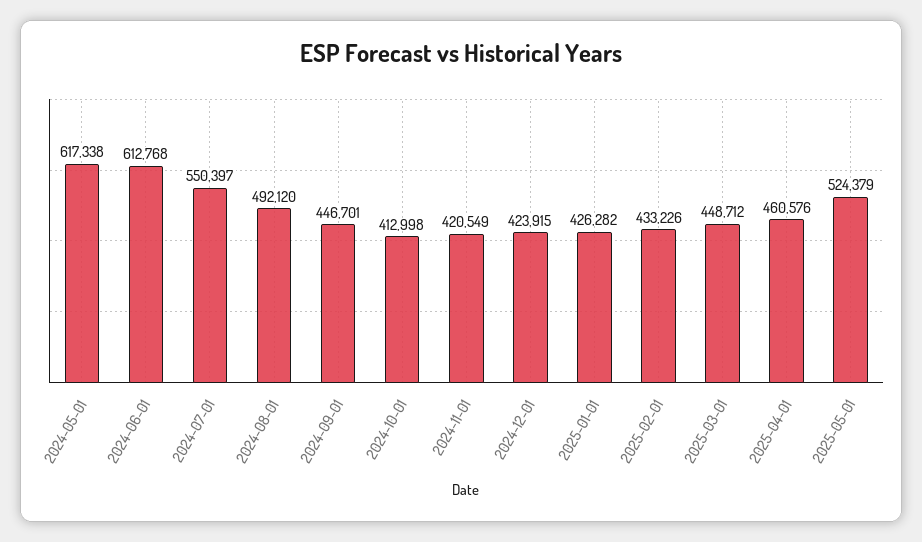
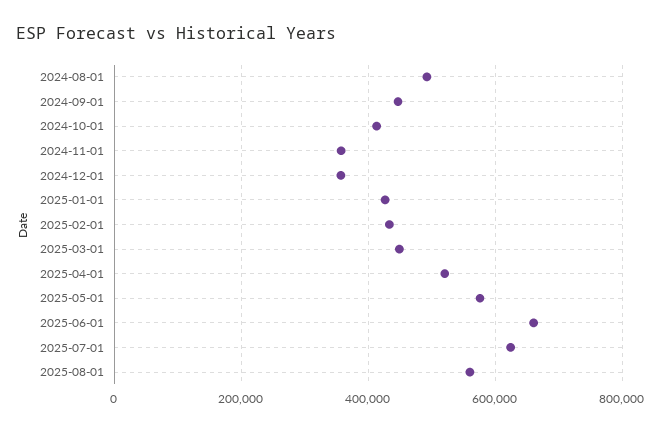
2024-05-01: 617338 -> none
2024-06-01: 612768 -> none
2024-07-01: 550397 -> none
2024-11-01: 420549 -> 360000
2024-12-01: 423915 -> 360000
2025-04-01: 460576 -> 520000
2025-05-01: 524379 -> 580000
2025-06-01: none -> 660000
2025-07-01: none -> 620000
2025-08-01: none -> 560000

